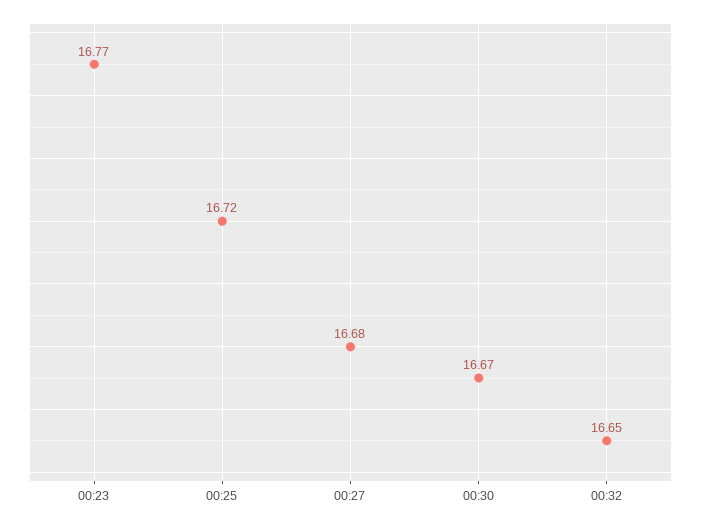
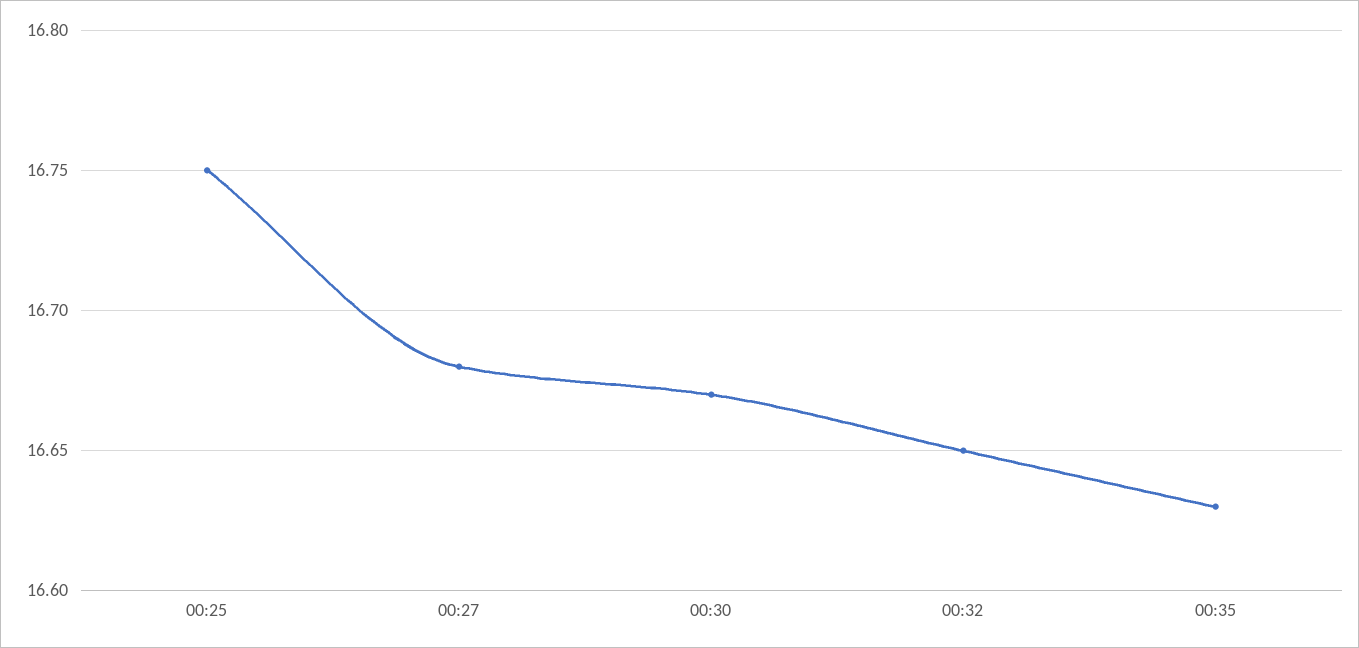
00:23: 16.77 -> none
00:25: 16.72 -> 16.75
00:35: none -> 16.63

